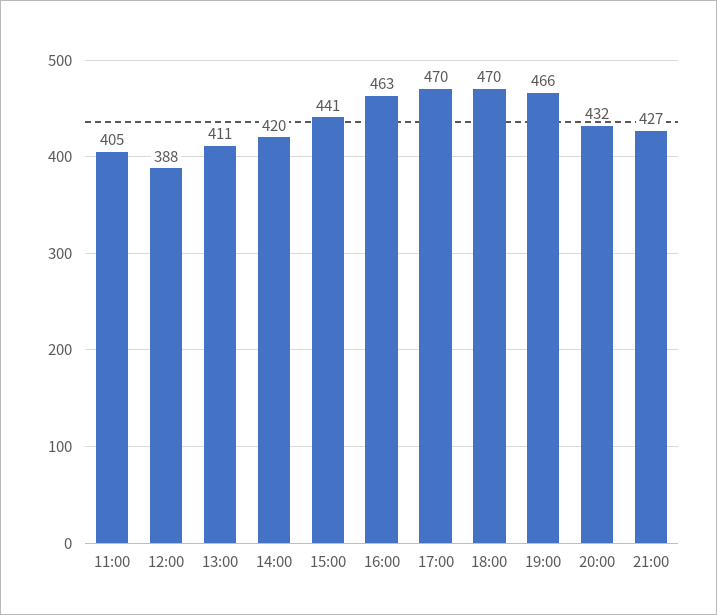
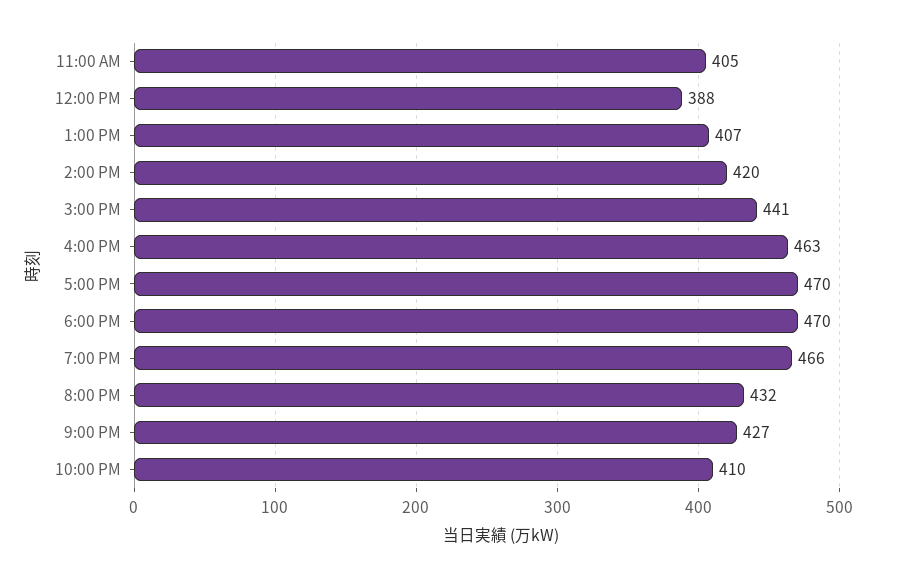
13:00: 411 -> 407
10:00 PM: none -> 410

